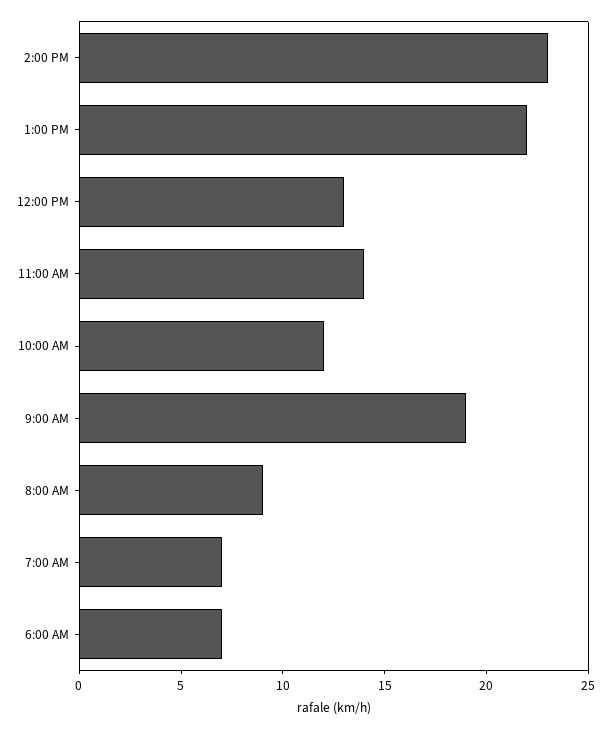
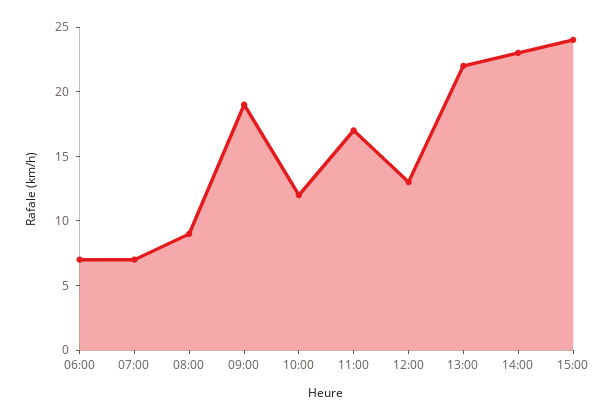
11:00 AM: 14 -> 17
15:00: none -> 24

